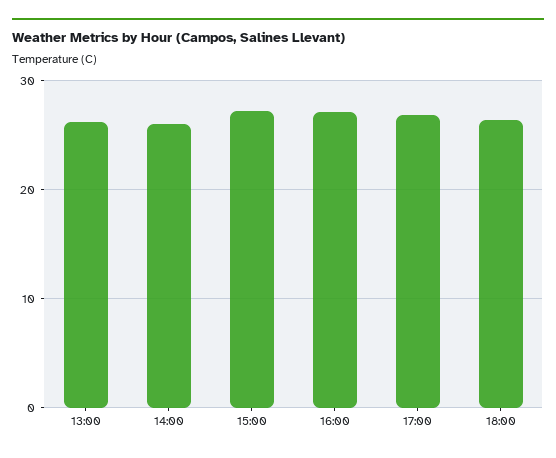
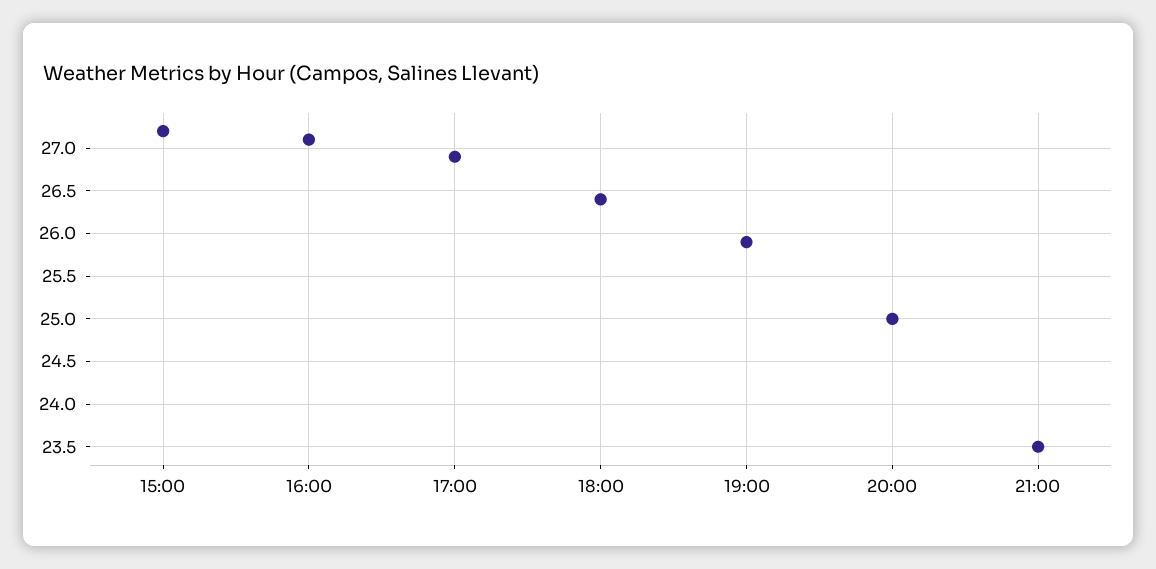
13:00: 26 -> none
14:00: 26 -> none
19:00: none -> 25.9
20:00: none -> 25
21:00: none -> 23.5

